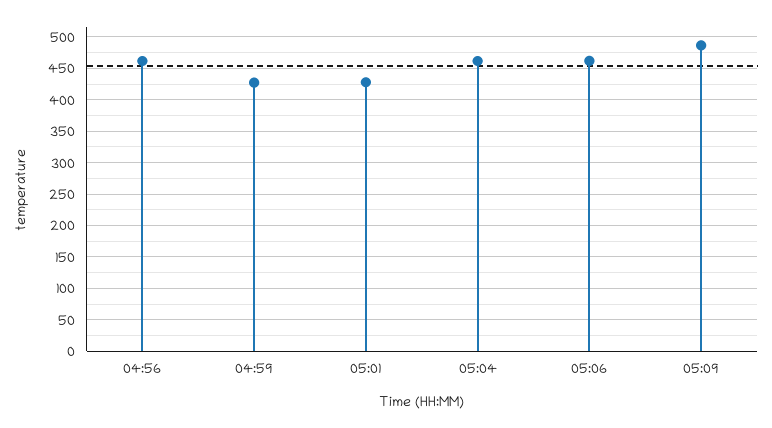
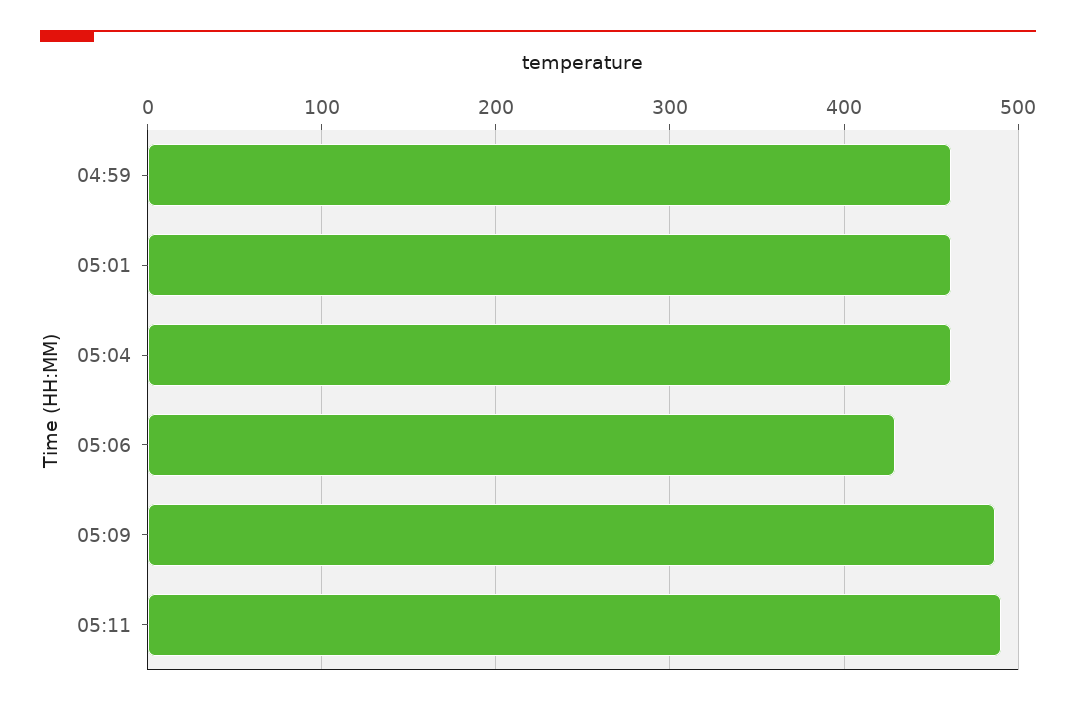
04:56: 460 -> none
04:59: 430 -> 460
05:01: 430 -> 460
05:06: 460 -> 430
05:11: none -> 490

